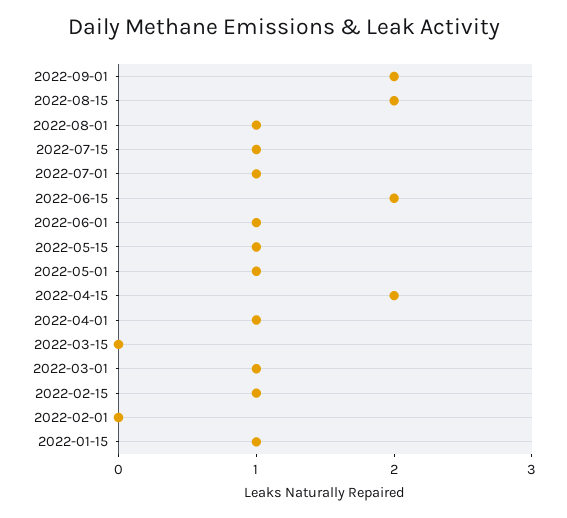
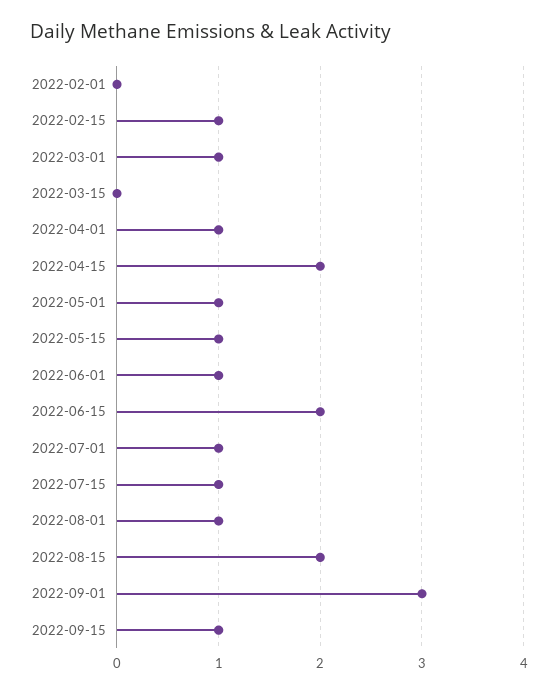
2022-09-01: 2 -> 3
2022-01-15: 1 -> none
2022-09-15: none -> 1

